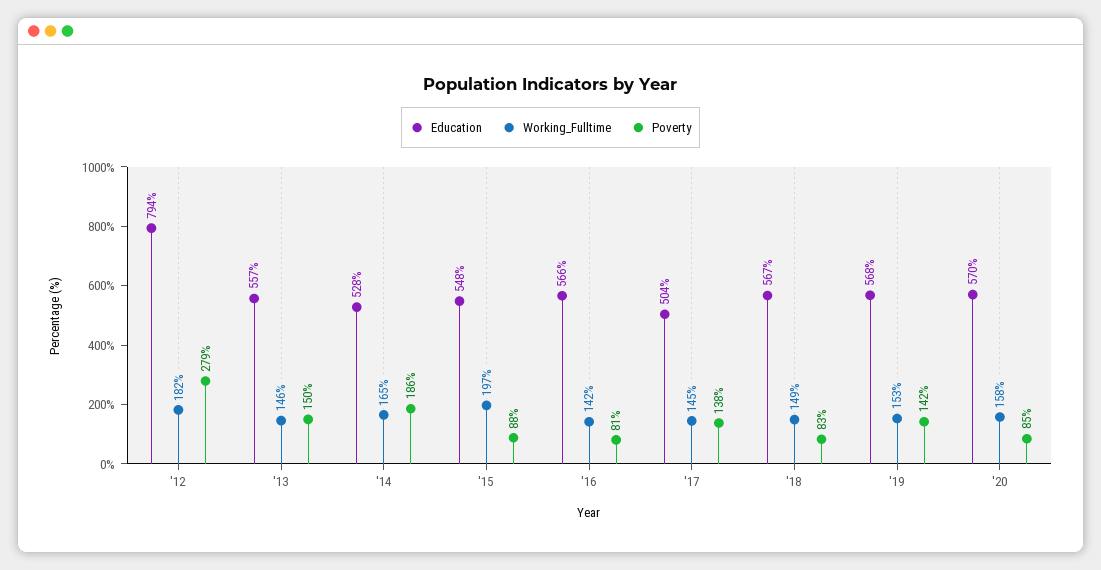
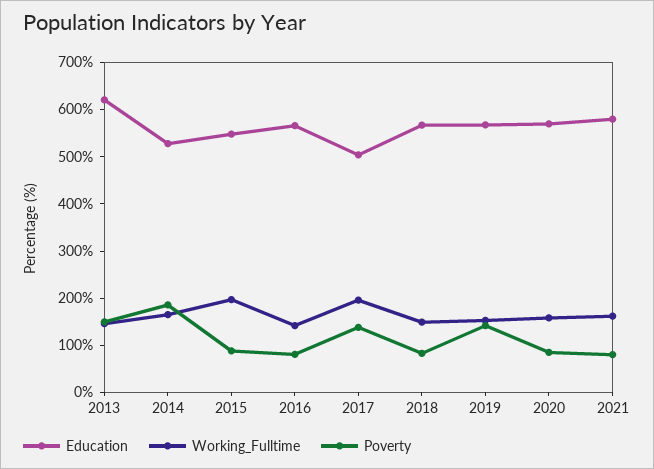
Education, '12: 794 -> none
Working_Fulltime, '12: 182 -> none
Poverty, '12: 279 -> none
Education, '13: 557 -> 620
Working_Fulltime, '17: 145 -> 200
Education, 2021: none -> 580
Working_Fulltime, 2021: none -> 160
Poverty, 2021: none -> 80

